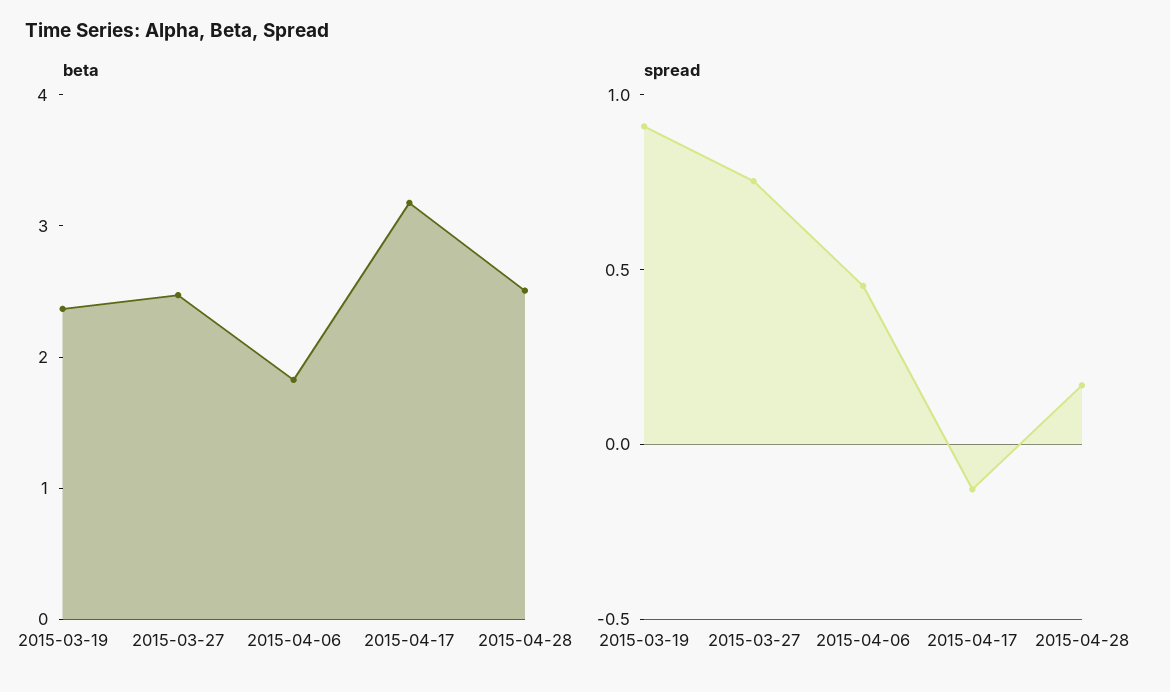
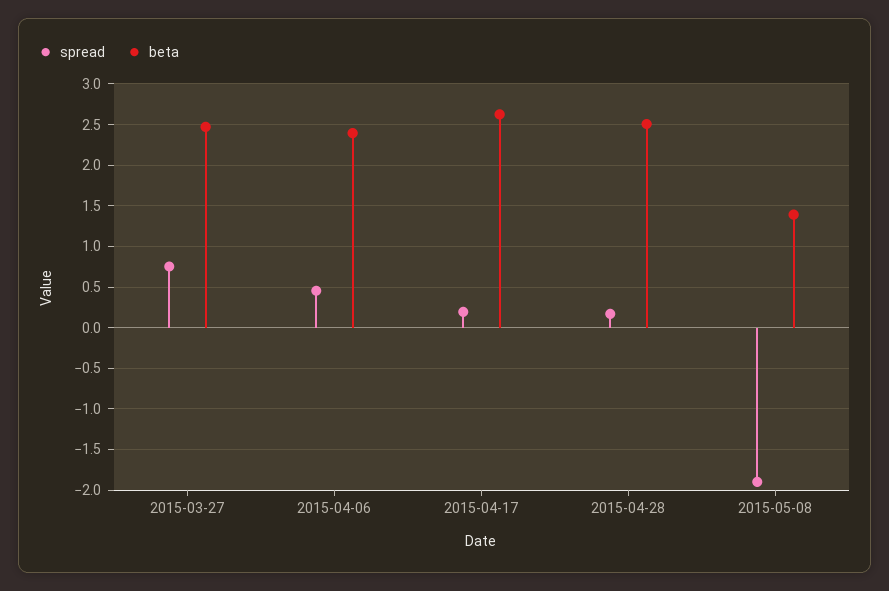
beta, 2015-03-19: 2.4 -> none
beta, 2015-04-06: 1.8 -> 2.4
beta, 2015-04-17: 3.2 -> 2.6
spread, 2015-03-19: 0.9 -> none
spread, 2015-04-17: -0.1 -> 0.2
spread, 2015-05-08: none -> -1.9
beta, 2015-05-08: none -> 1.4

